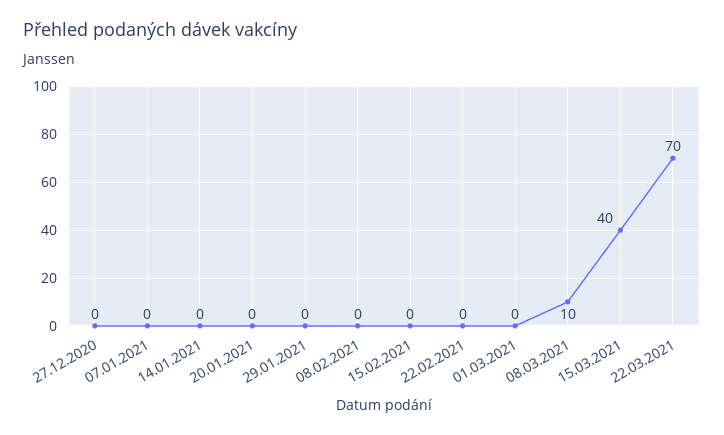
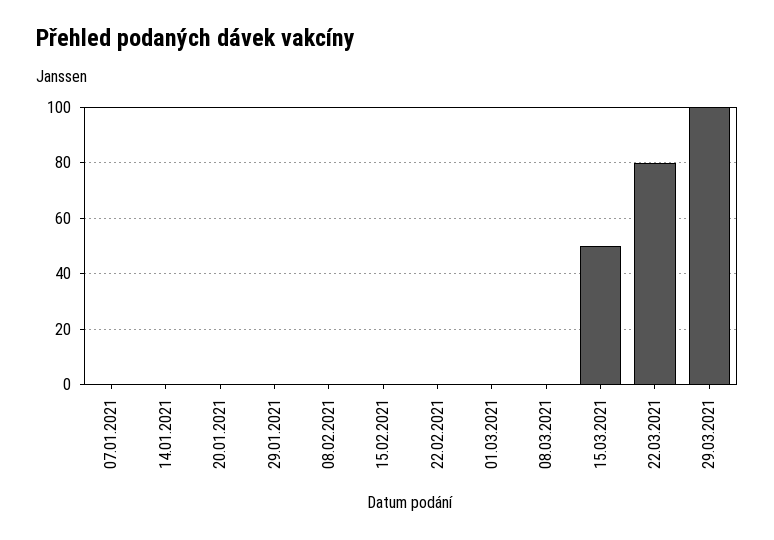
27.12.2020: 0 -> none
08.03.2021: 10 -> 0
15.03.2021: 40 -> 50
22.03.2021: 70 -> 80
29.03.2021: none -> 100

